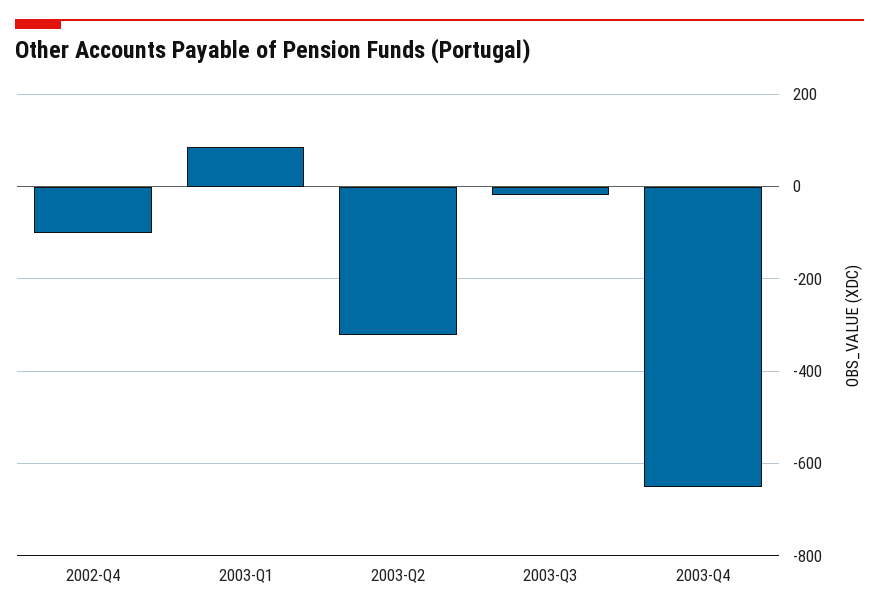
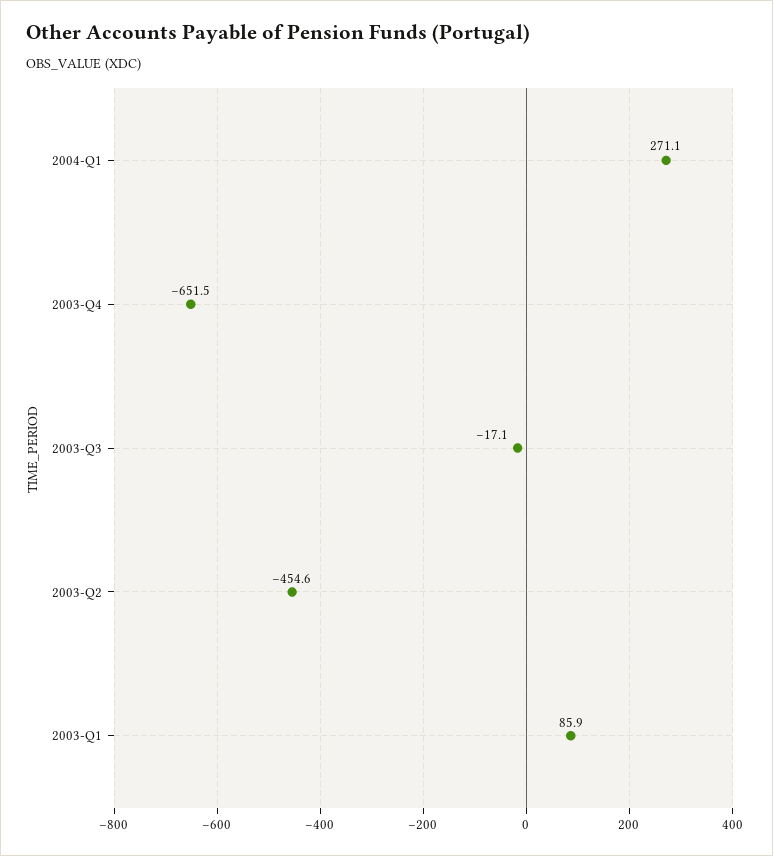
2002-Q4: -100 -> none
2003-Q2: -320 -> -454.6
2004-Q1: none -> 271.1

